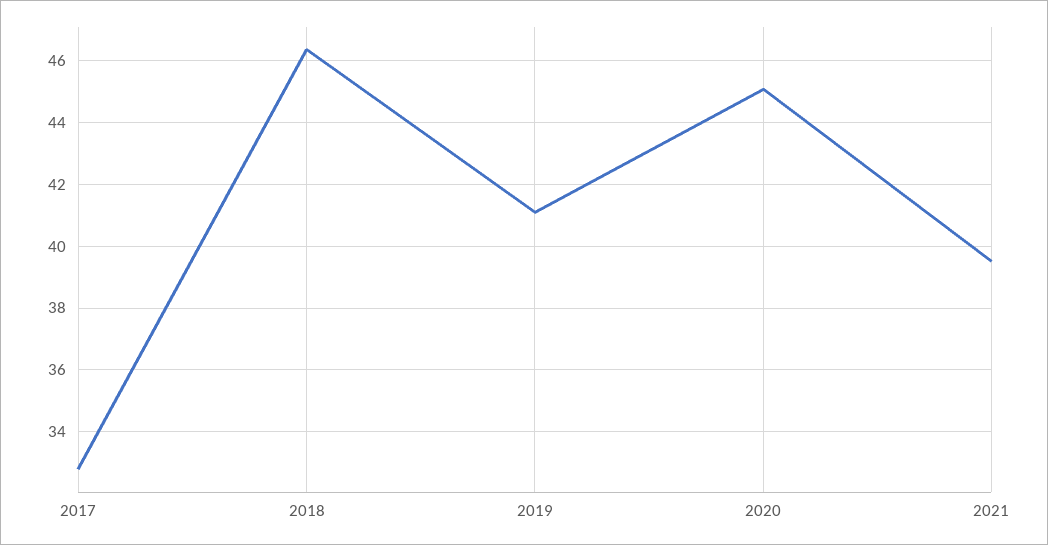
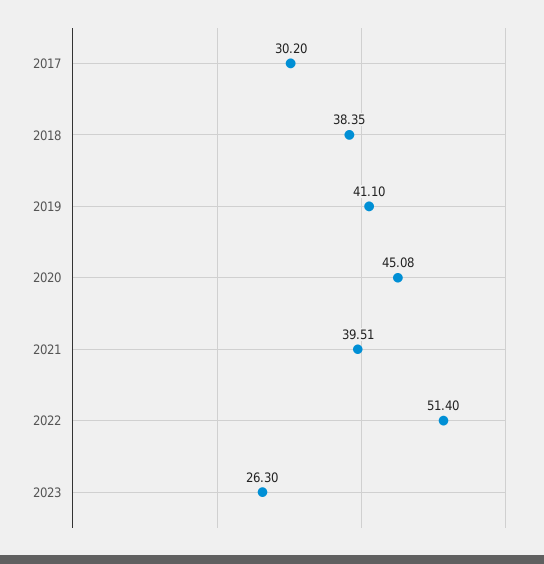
2017: 32.8 -> 30.2
2018: 46.4 -> 38.35
2022: none -> 51.4
2023: none -> 26.3

